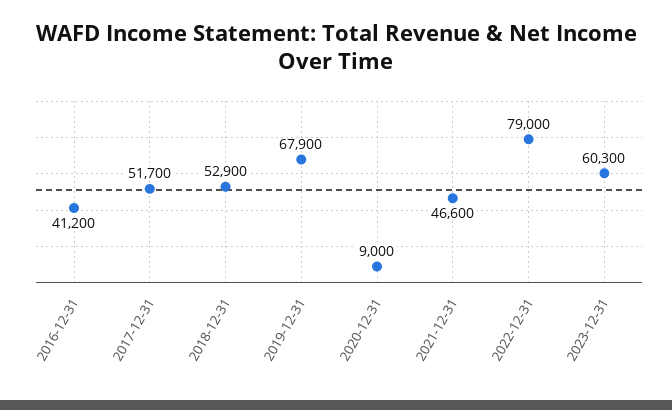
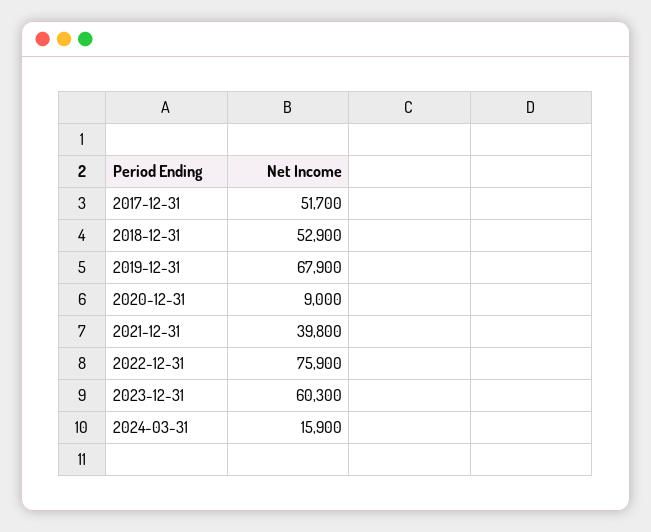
2016-12-31: 41200 -> none
2021-12-31: 46600 -> 39800
2022-12-31: 79000 -> 75900
2024-03-31: none -> 15900

